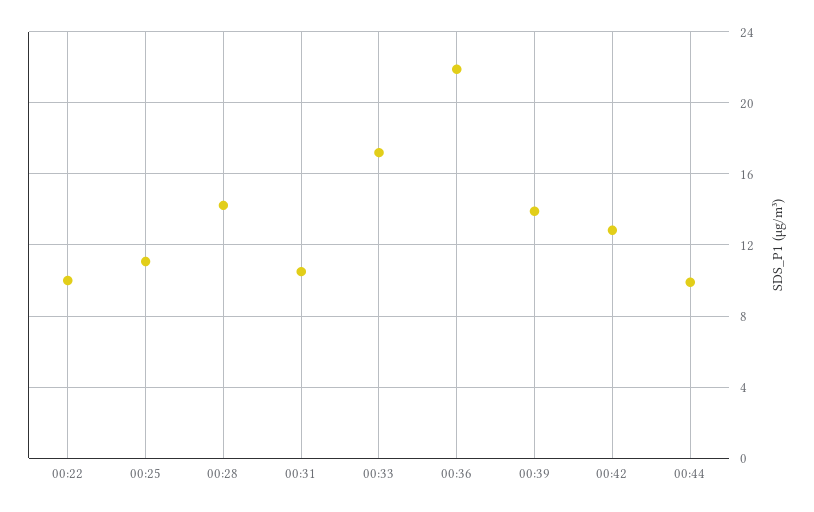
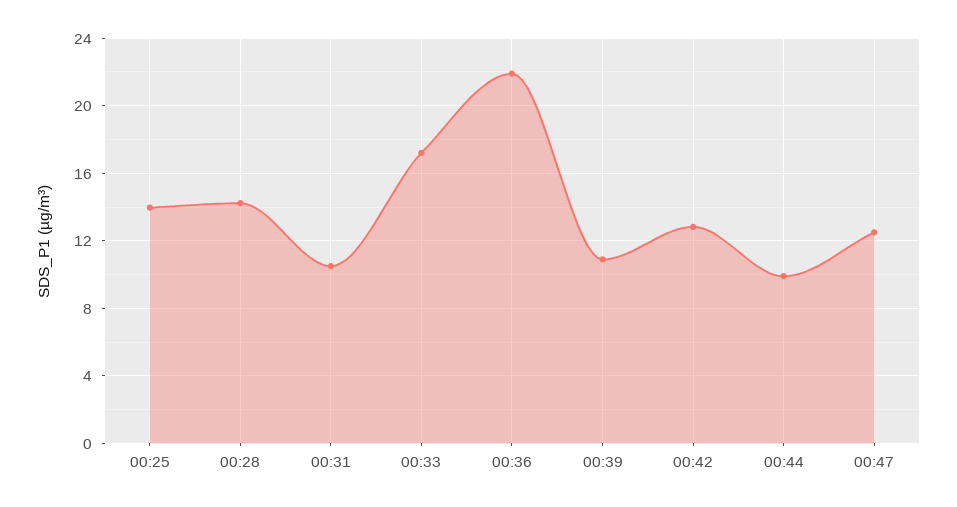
00:22: 10 -> none
00:25: 11 -> 14
00:39: 14 -> 11
00:47: none -> 12.5

